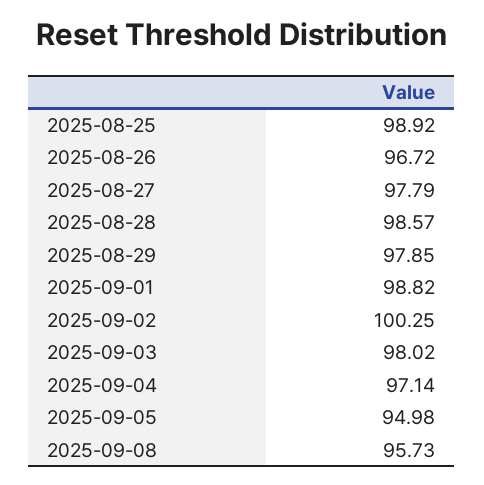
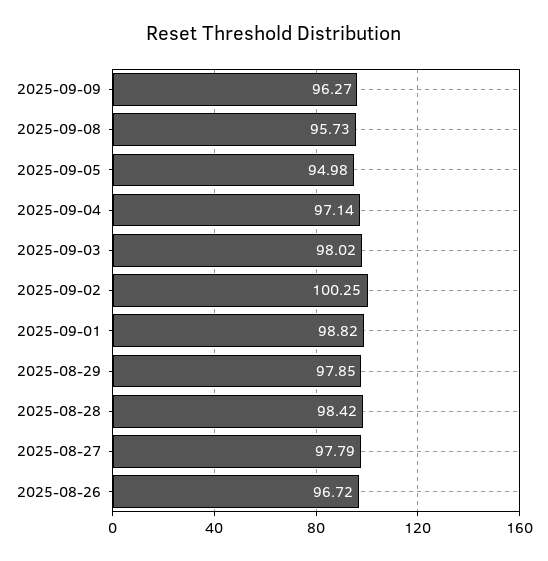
2025-08-25: 98.92 -> none
2025-08-28: 98.57 -> 98.42
2025-09-09: none -> 96.27

